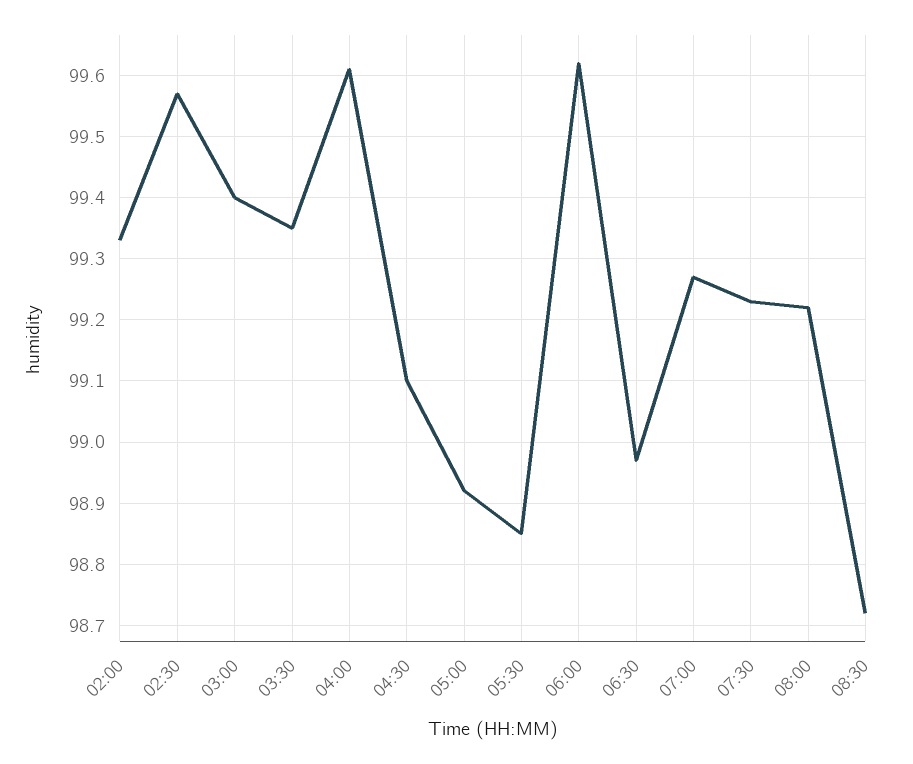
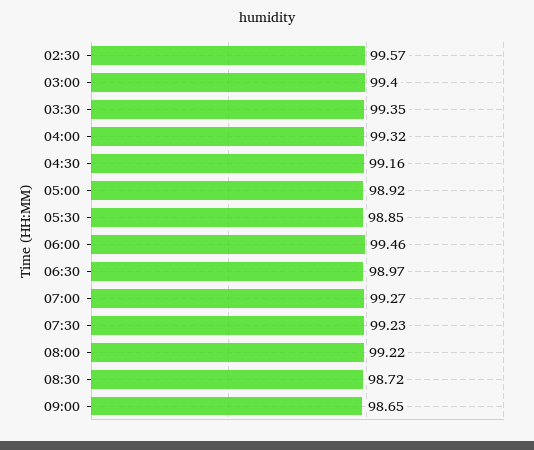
02:00: 99.33 -> none
04:00: 99.61 -> 99.32
04:30: 99.1 -> 99.16
06:00: 99.62 -> 99.46
09:00: none -> 98.65

